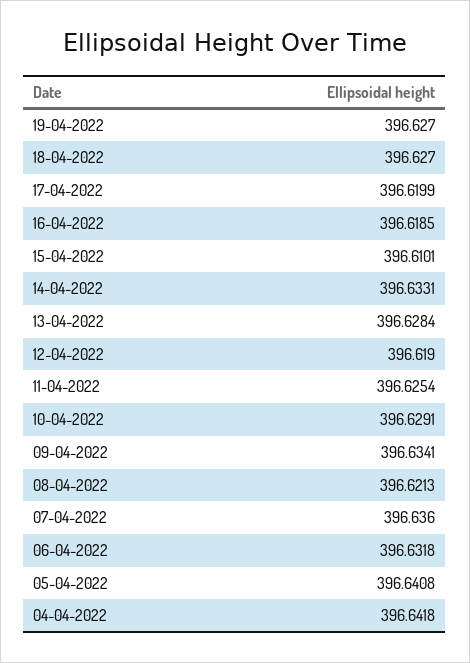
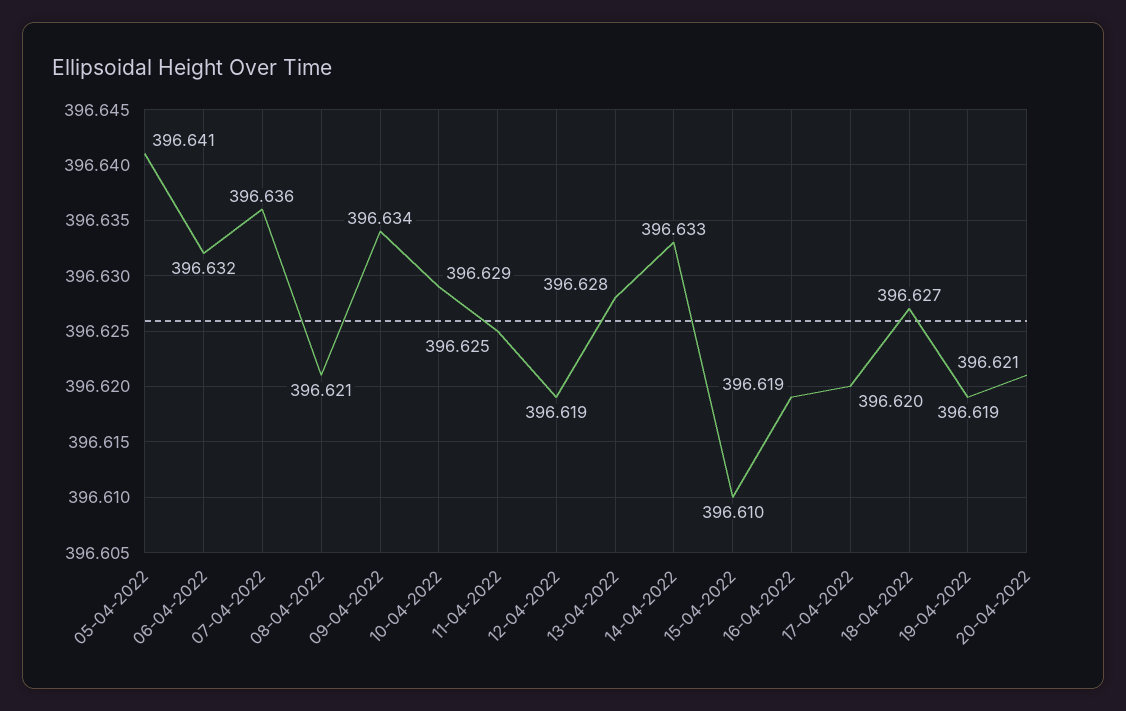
19-04-2022: 396.627 -> 396.619
04-04-2022: 396.6418 -> none
20-04-2022: none -> 396.621

